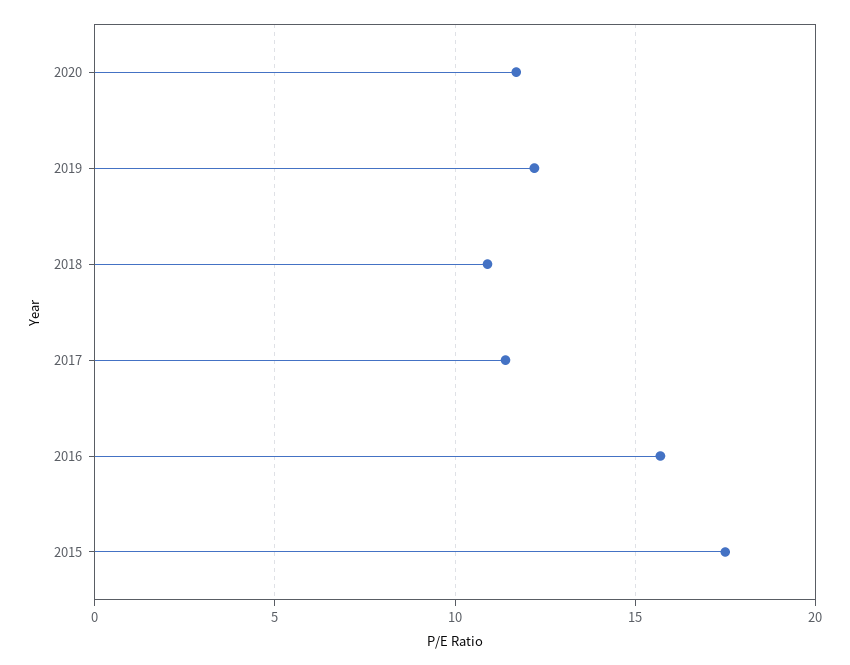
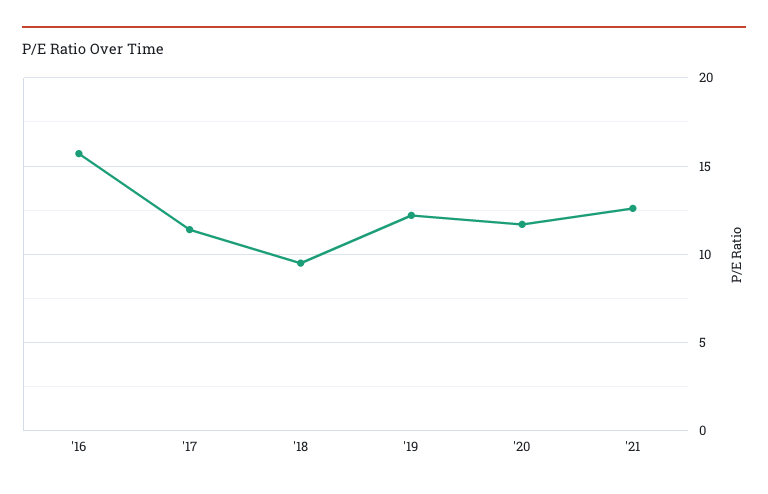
2018: 11 -> 9.5
2015: 17.5 -> none
'21: none -> 12.5

